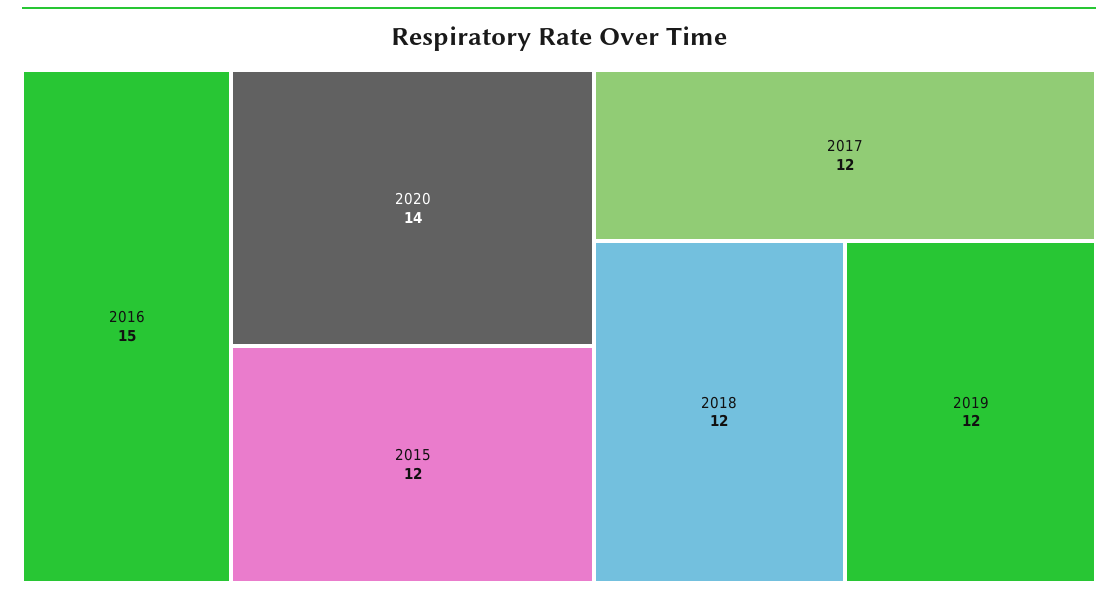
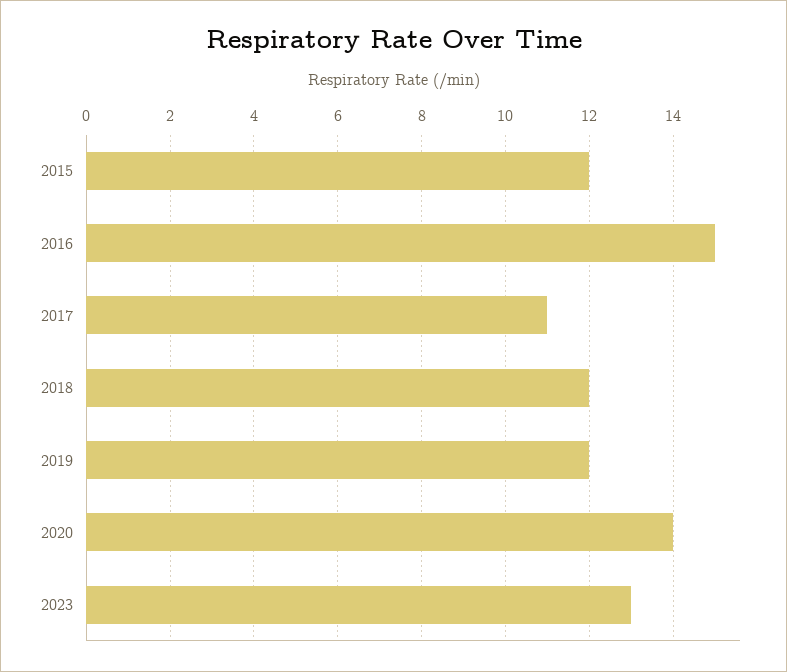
2017: 12 -> 11
2023: none -> 13

